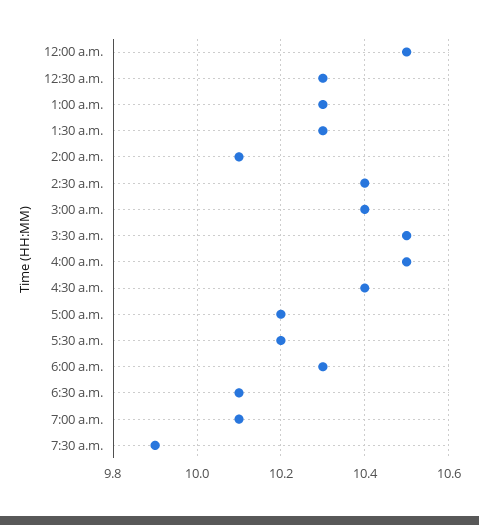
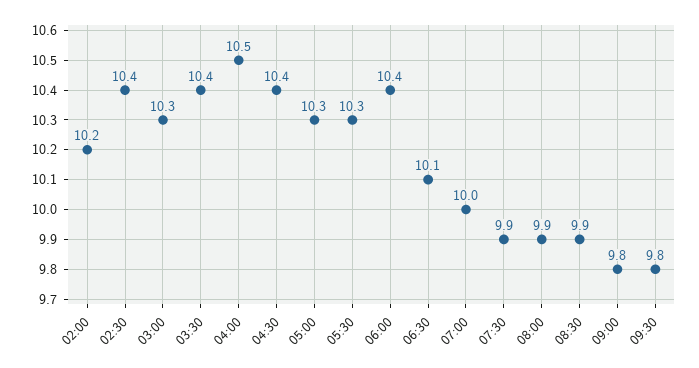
12:00 a.m.: 10.5 -> none
12:30 a.m.: 10.3 -> none
1:00 a.m.: 10.3 -> none
1:30 a.m.: 10.3 -> none
2:00 a.m.: 10.1 -> 10.2
3:00 a.m.: 10.4 -> 10.3
3:30 a.m.: 10.5 -> 10.4
5:00 a.m.: 10.2 -> 10.3
5:30 a.m.: 10.2 -> 10.3
6:00 a.m.: 10.3 -> 10.4
7:00 a.m.: 10.1 -> 10
08:00: none -> 9.9
08:30: none -> 9.9
09:00: none -> 9.8
09:30: none -> 9.8

